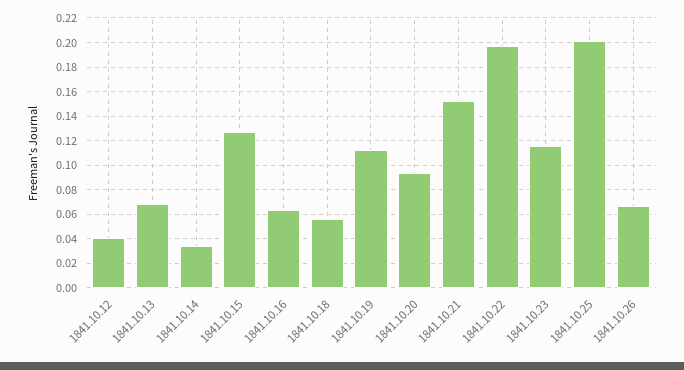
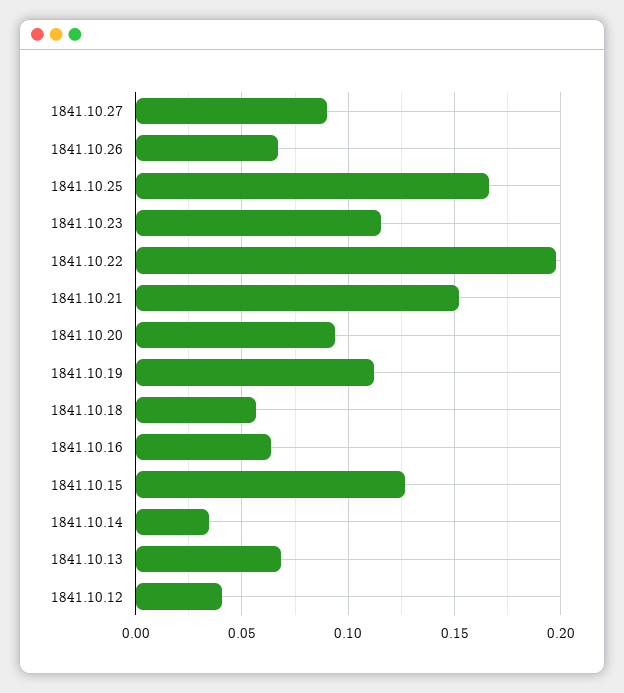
1841.10.25: 0.2 -> 0.165
1841.10.27: none -> 0.09

